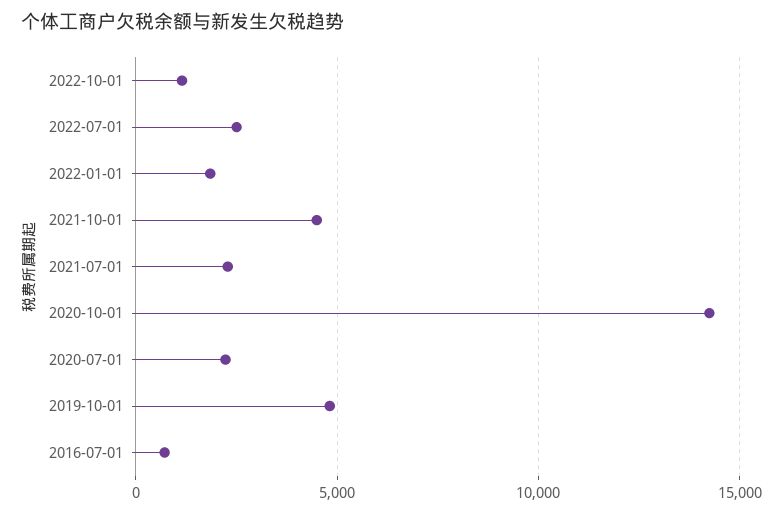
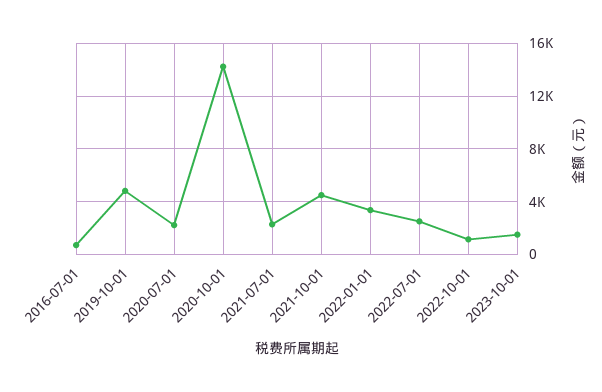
2022-01-01: 2000 -> 3500
2023-10-01: none -> 1500

